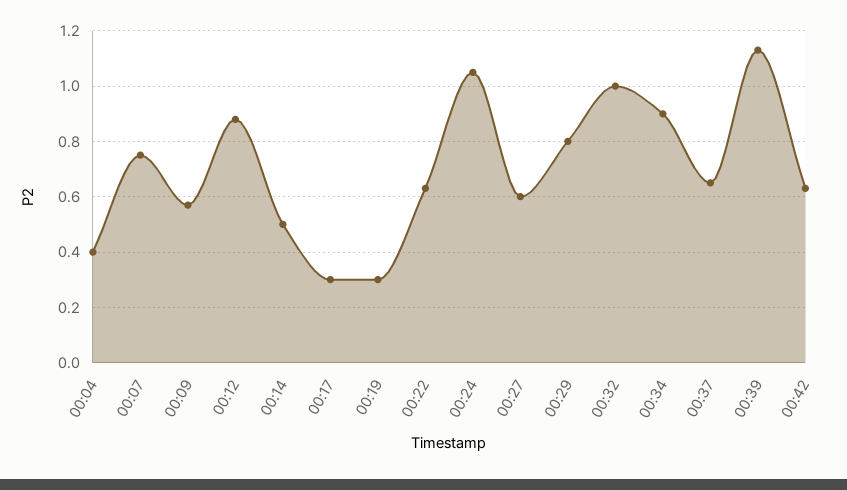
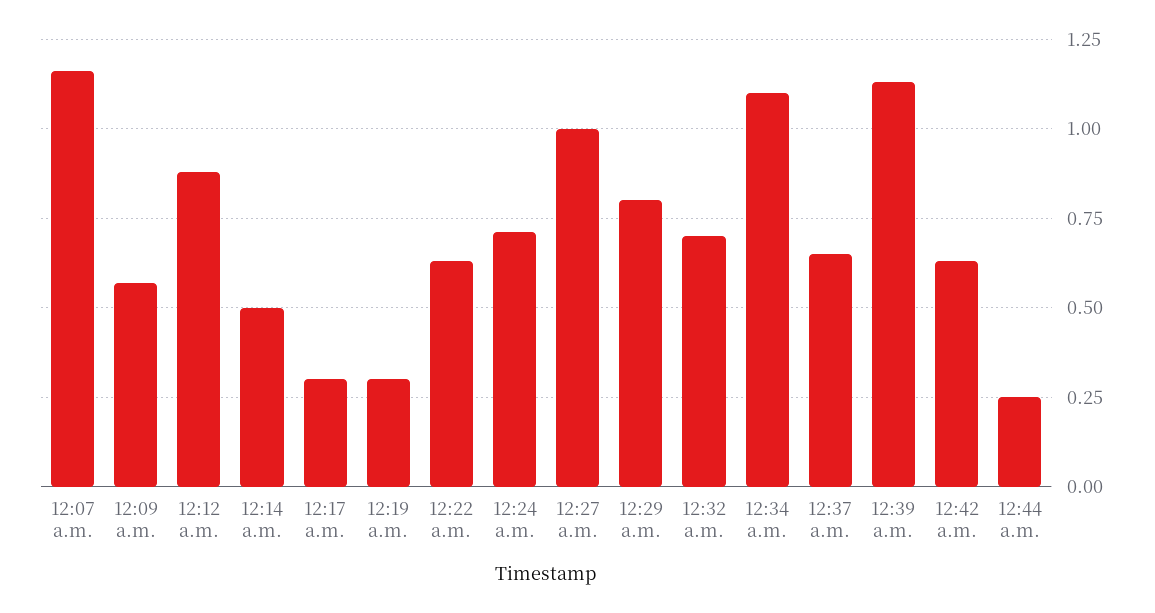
00:04: 0.4 -> none
00:07: 0.75 -> 1.15
00:24: 1.05 -> 0.7
00:27: 0.6 -> 1
00:32: 1 -> 0.7
00:34: 0.9 -> 1.1
12:44 a.m.: none -> 0.25

